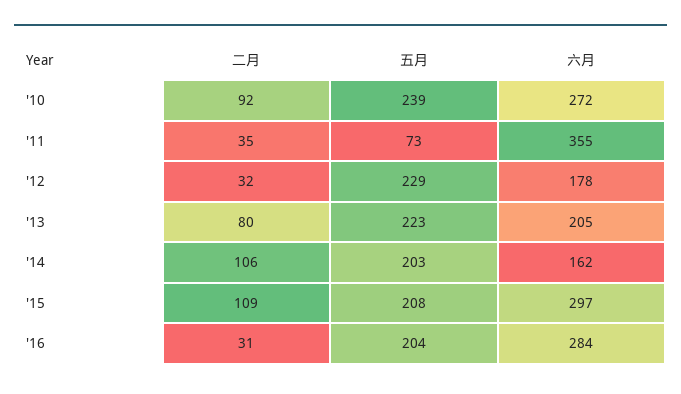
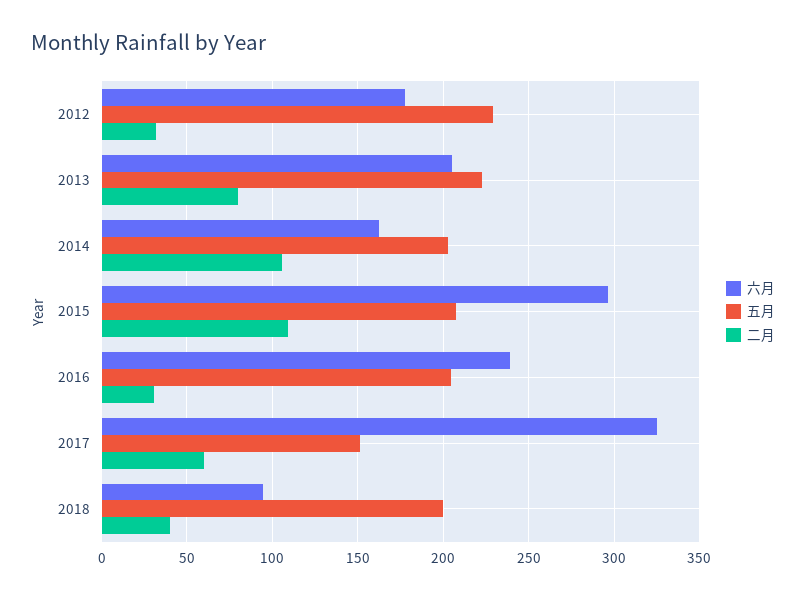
二月, '10: 92 -> none
五月, '10: 239 -> none
六月, '10: 272 -> none
二月, '11: 35 -> none
五月, '11: 73 -> none
六月, '11: 355 -> none
六月, '16: 284 -> 240
六月, 2017: none -> 325
五月, 2017: none -> 150
二月, 2017: none -> 60
六月, 2018: none -> 95
五月, 2018: none -> 200
二月, 2018: none -> 40

